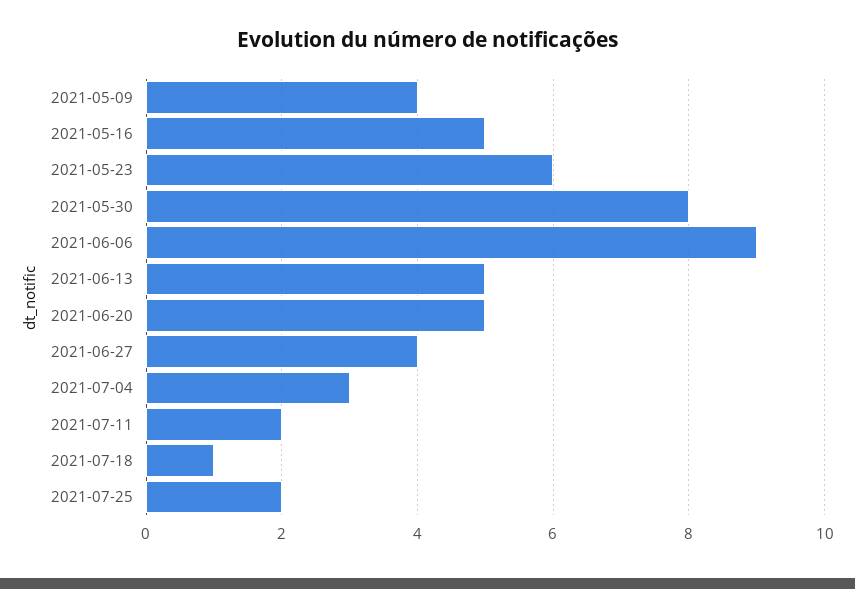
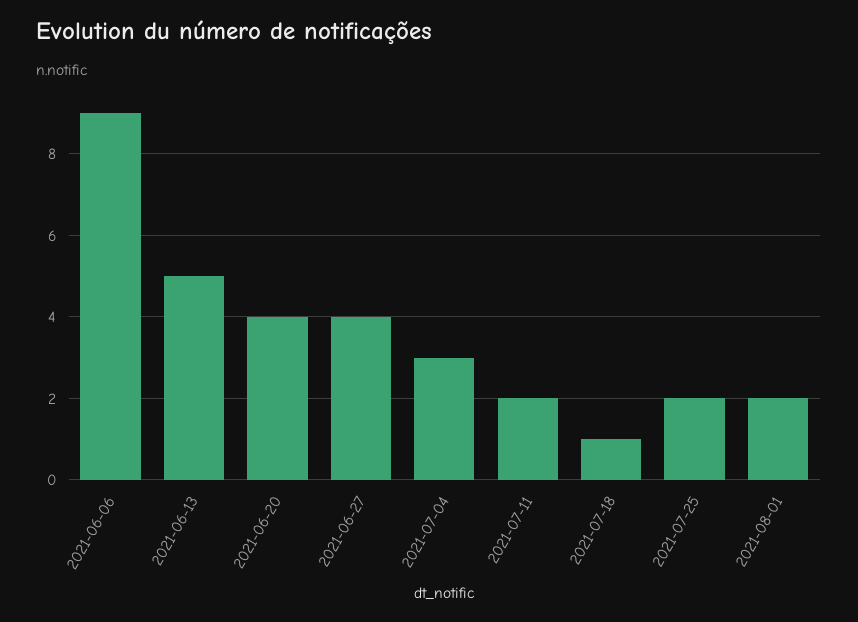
2021-05-09: 4 -> none
2021-05-16: 5 -> none
2021-05-23: 6 -> none
2021-05-30: 8 -> none
2021-06-20: 5 -> 4
2021-08-01: none -> 2

